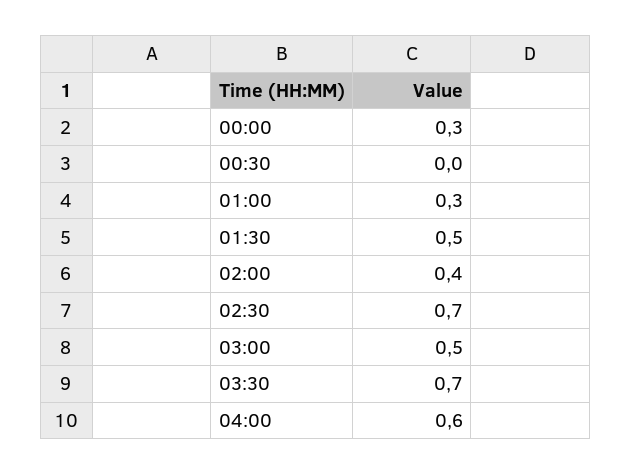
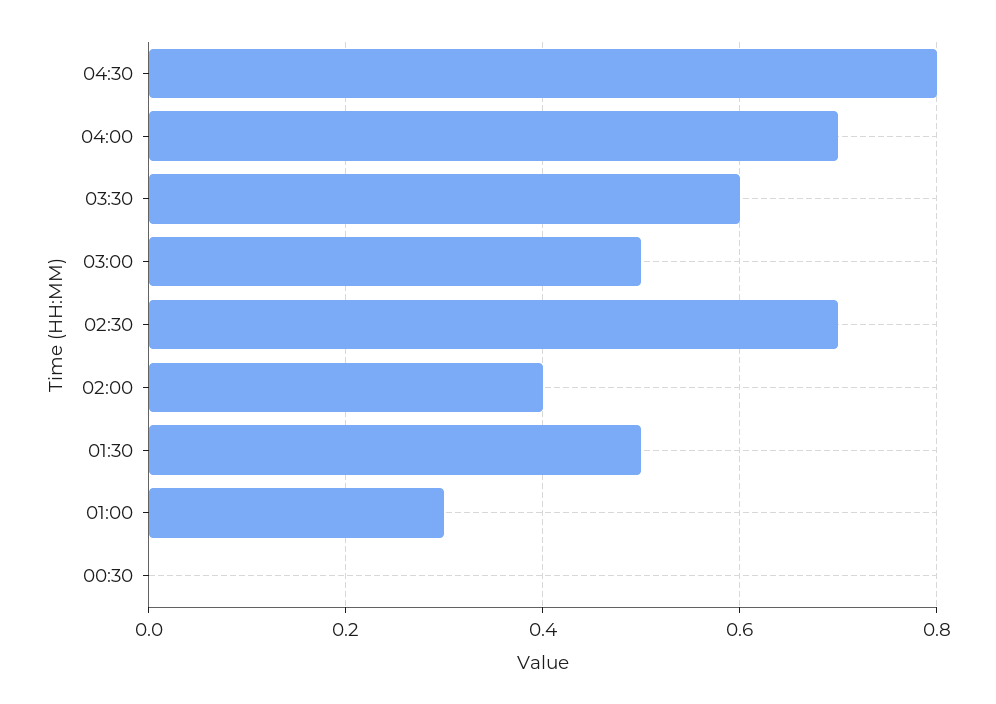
00:00: 0.3 -> none
03:30: 0.7 -> 0.6
04:00: 0.6 -> 0.7
04:30: none -> 0.8

